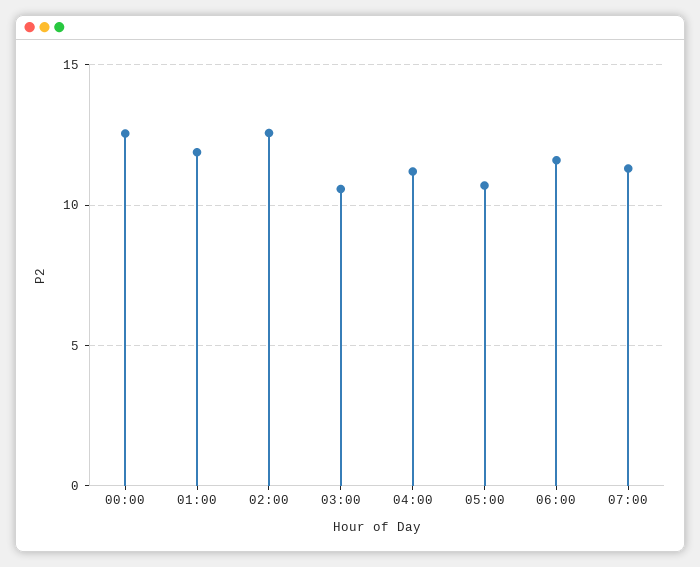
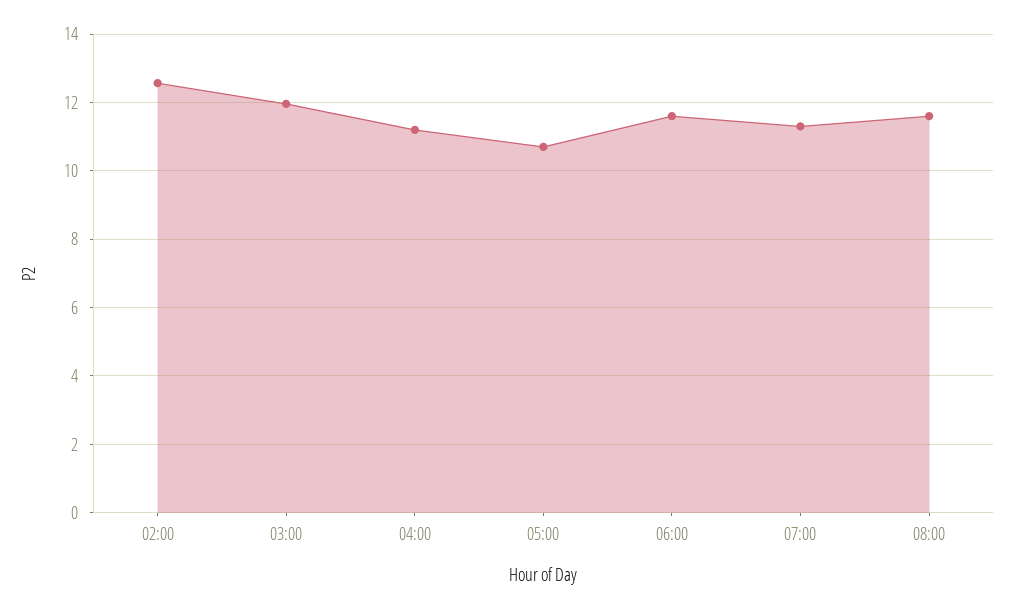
00:00: 12.5 -> none
01:00: 12 -> none
03:00: 10.5 -> 12
08:00: none -> 11.6

